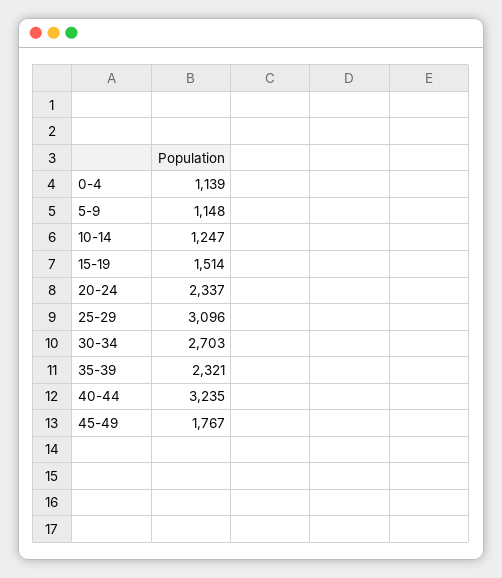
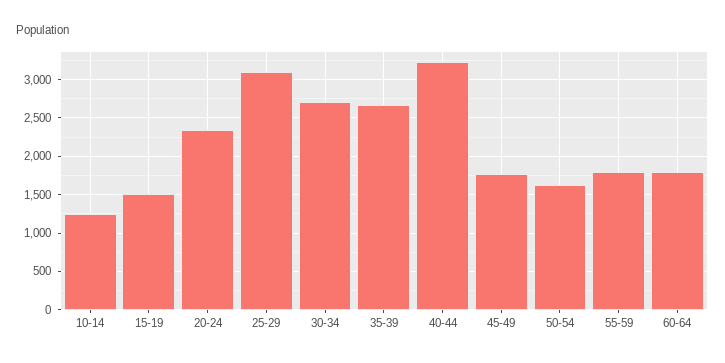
0-4: 1139 -> none
5-9: 1148 -> none
35-39: 2321 -> 2700
50-54: none -> 1600
55-59: none -> 1800
60-64: none -> 1800

